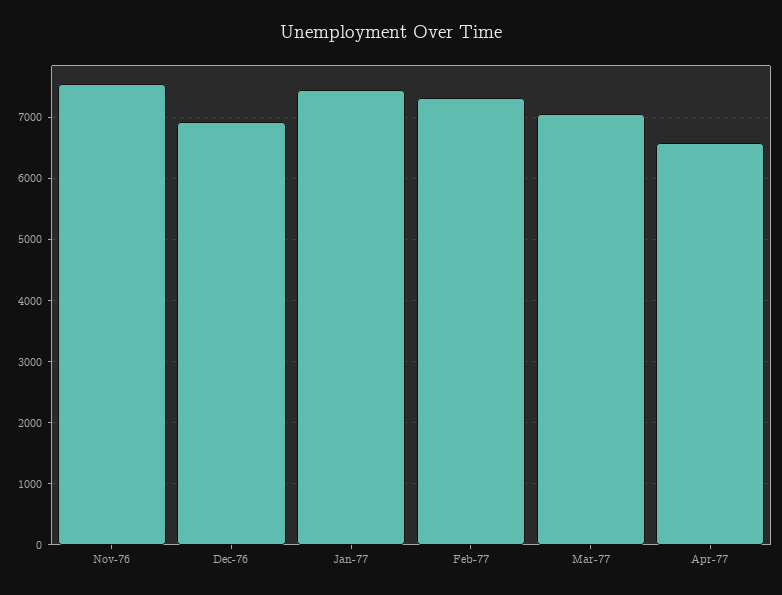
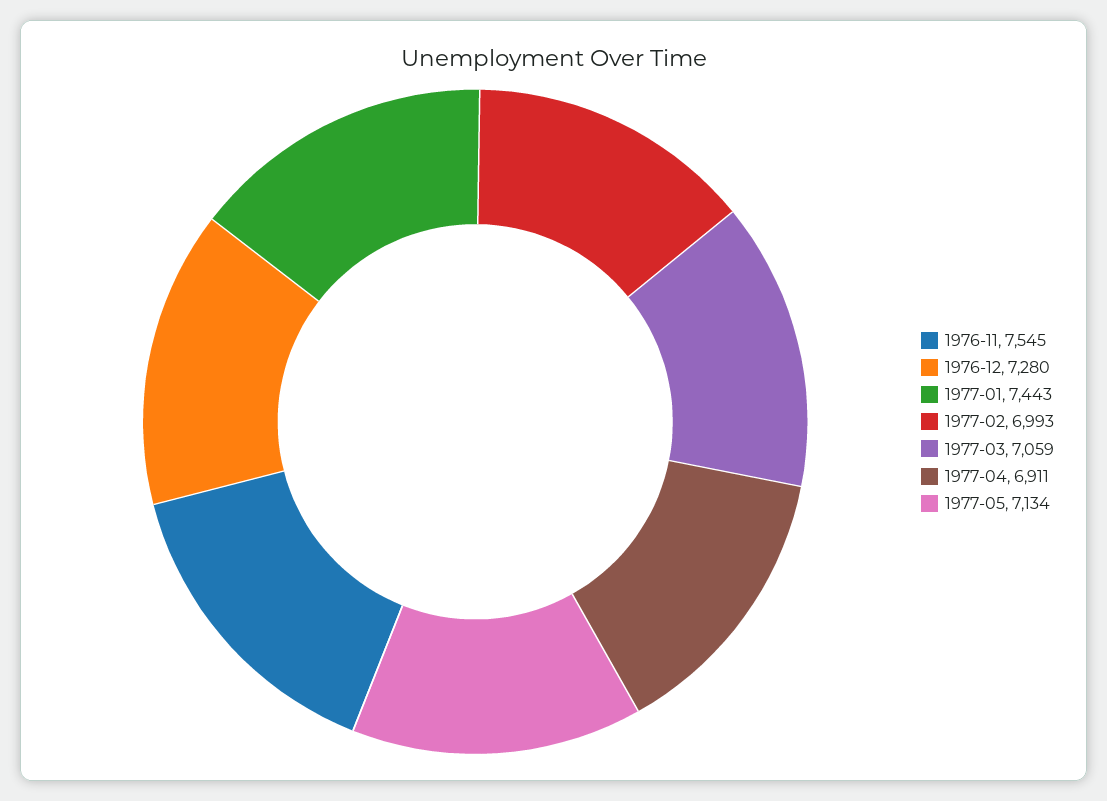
Dec-76: 6900 -> 7280
Feb-77: 7300 -> 6993
Apr-77: 6600 -> 6911
1977-05: none -> 7134

